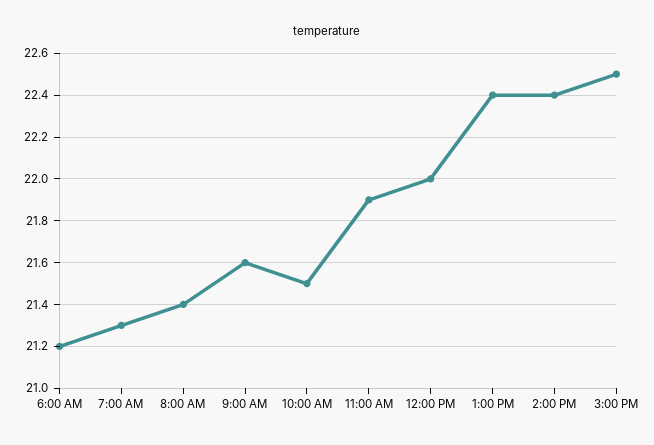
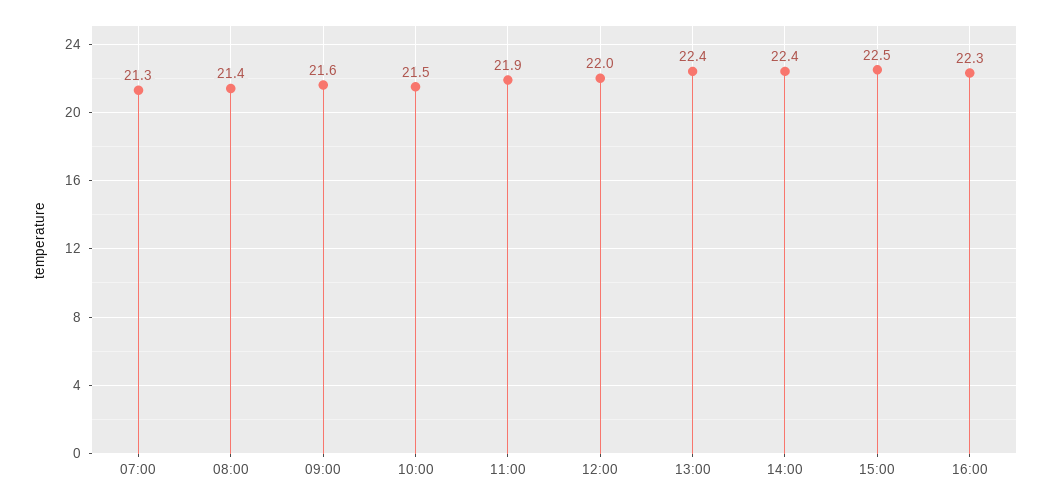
6:00 AM: 21.2 -> none
16:00: none -> 22.3

